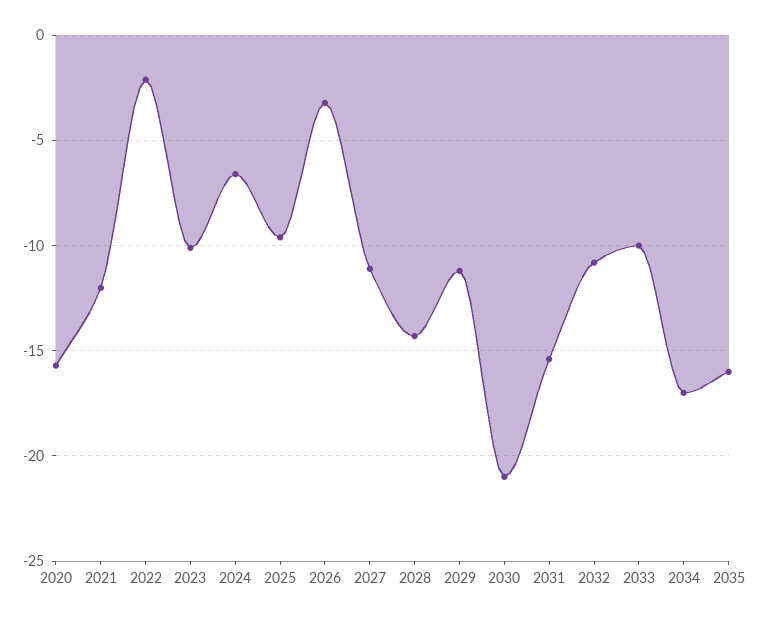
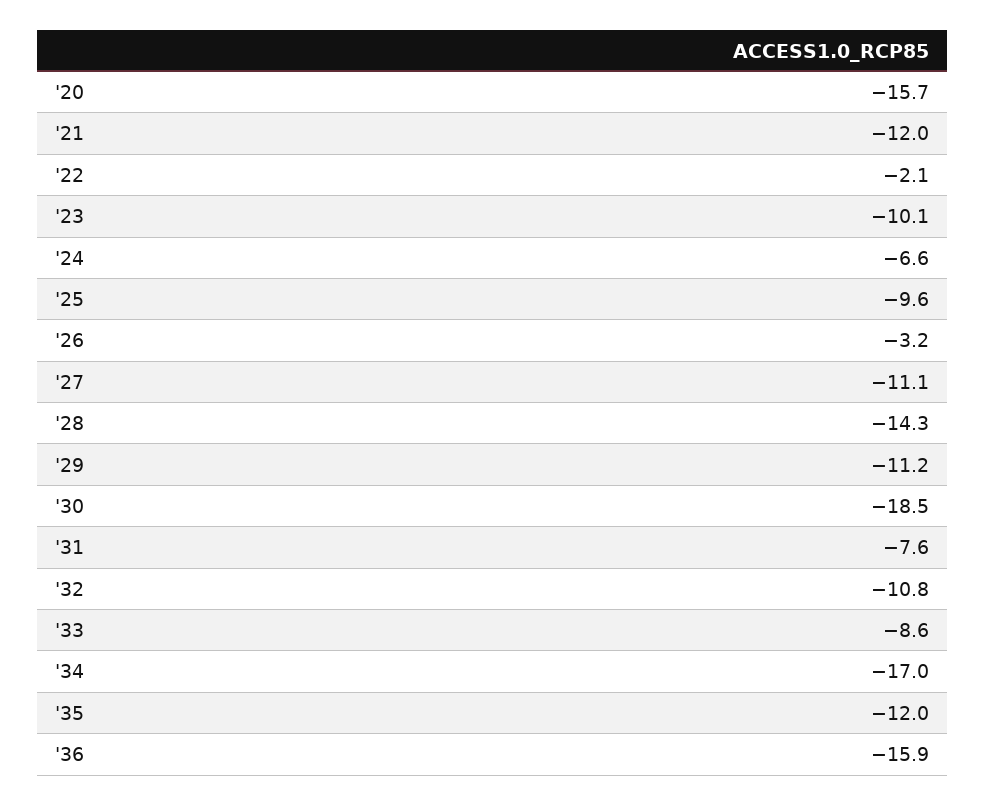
2030: -21 -> -18.5
2031: -15.5 -> -7.6
2033: -10 -> -8.6
2035: -16 -> -12
'36: none -> -15.9

